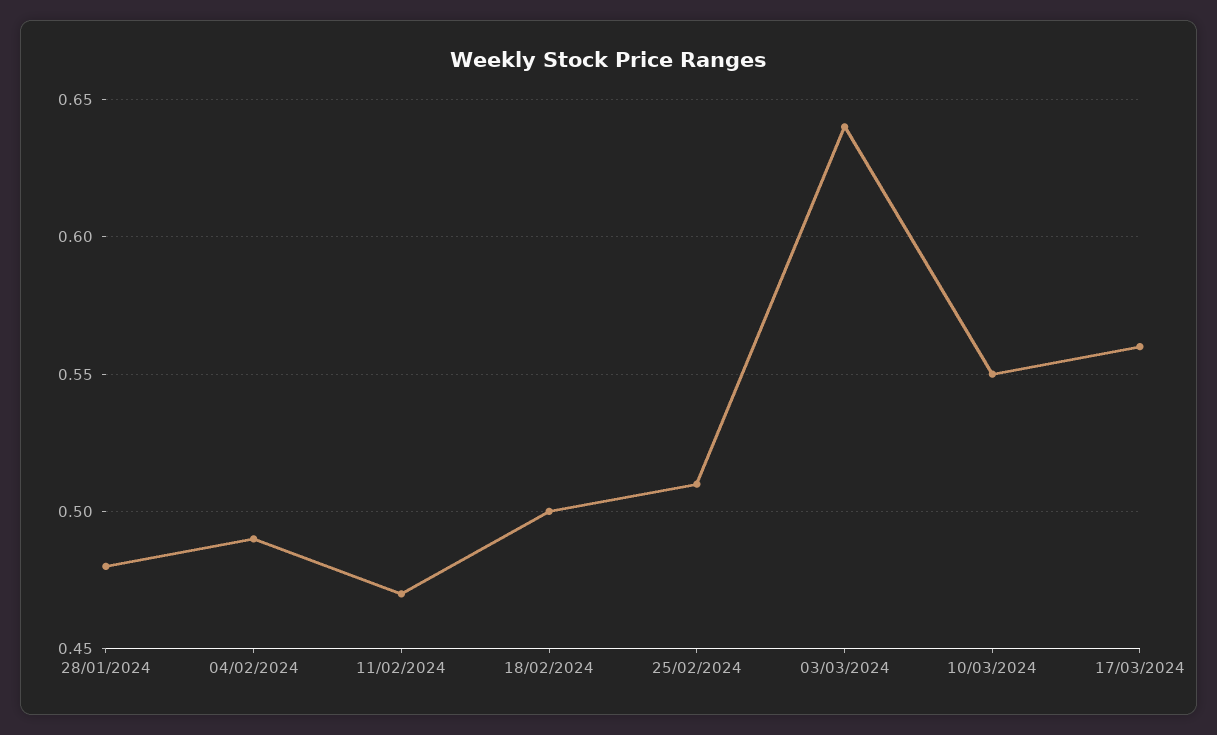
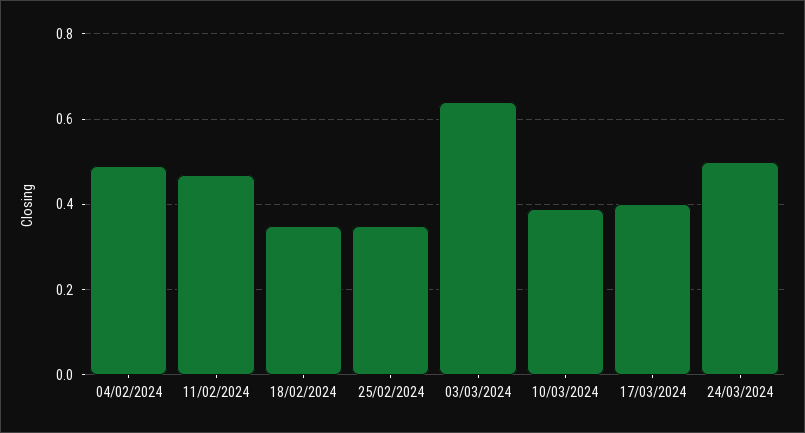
28/01/2024: 0.48 -> none
18/02/2024: 0.5 -> 0.35
25/02/2024: 0.51 -> 0.35
10/03/2024: 0.55 -> 0.4
17/03/2024: 0.56 -> 0.4
24/03/2024: none -> 0.5

